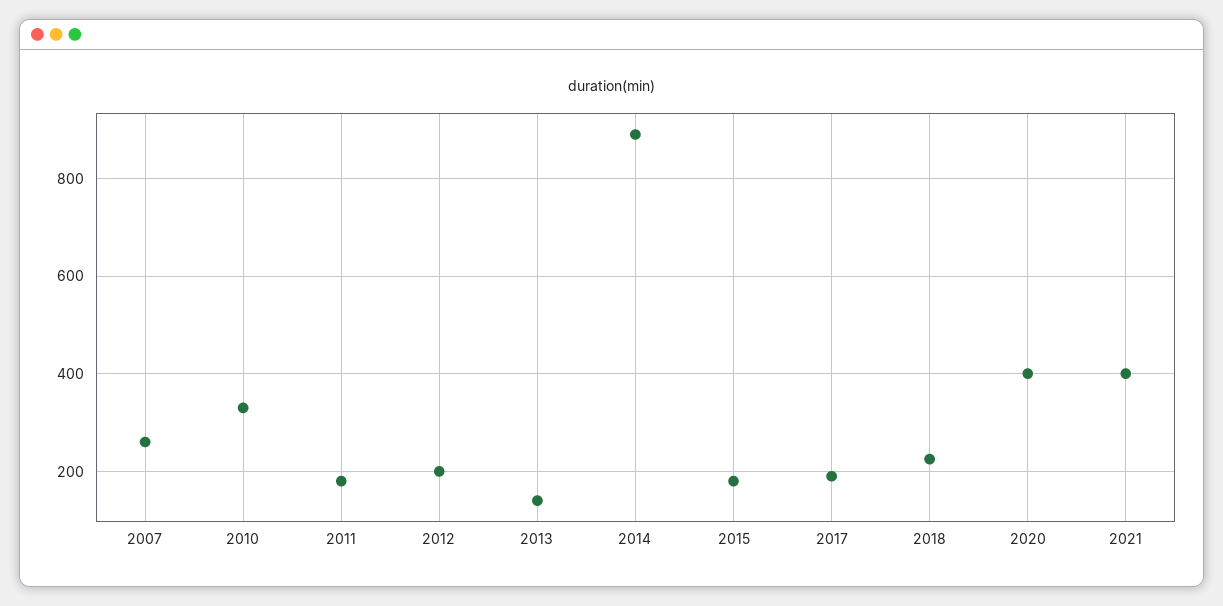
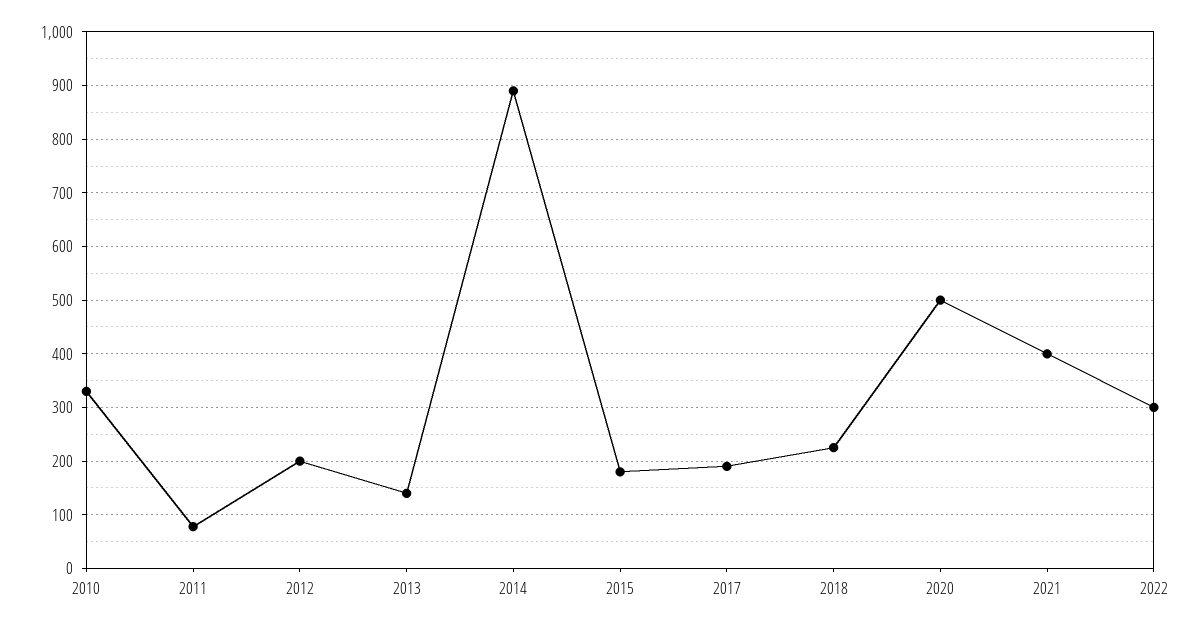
2007: 260 -> none
2011: 180 -> 80
2020: 400 -> 500
2022: none -> 300

